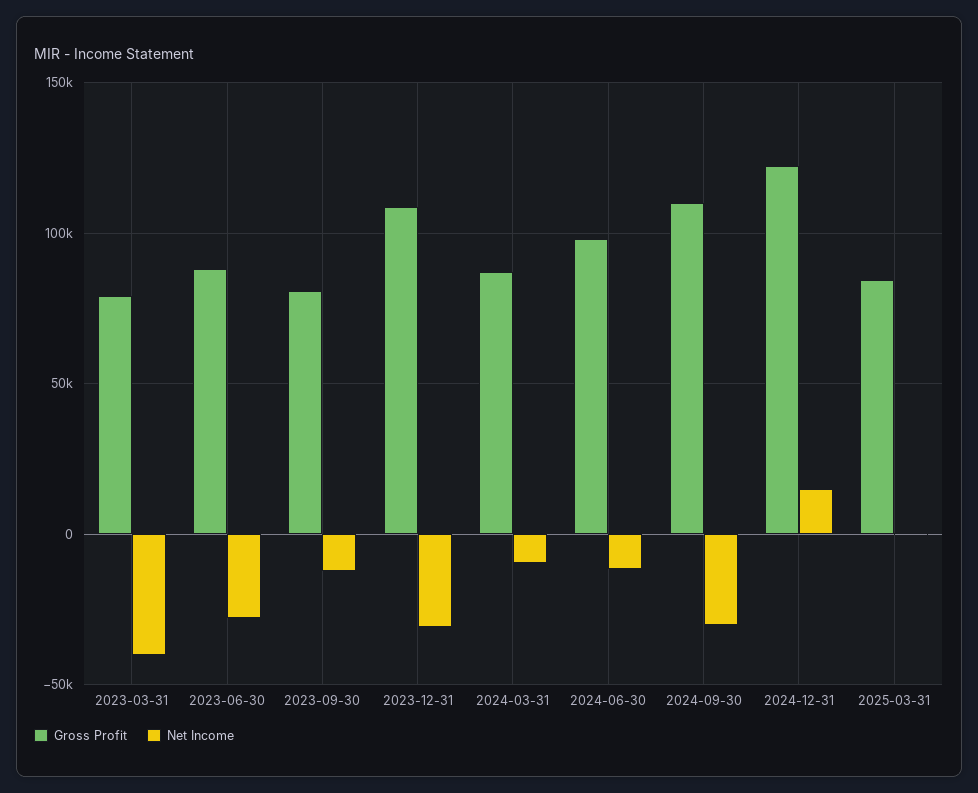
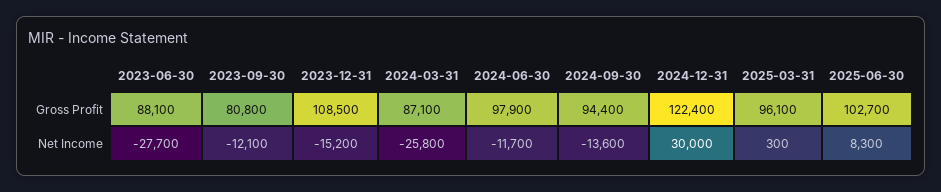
Gross Profit, 2023-03-31: 80000 -> none
Net Income, 2023-03-31: -40000 -> none
Net Income, 2023-12-31: -30000 -> -15200
Net Income, 2024-03-31: -10000 -> -25800
Gross Profit, 2024-09-30: 110000 -> 94400
Net Income, 2024-09-30: -30000 -> -13600
Net Income, 2024-12-31: 15000 -> 30000
Gross Profit, 2025-03-31: 85000 -> 96100
Gross Profit, 2025-06-30: none -> 102700
Net Income, 2025-06-30: none -> 8300

